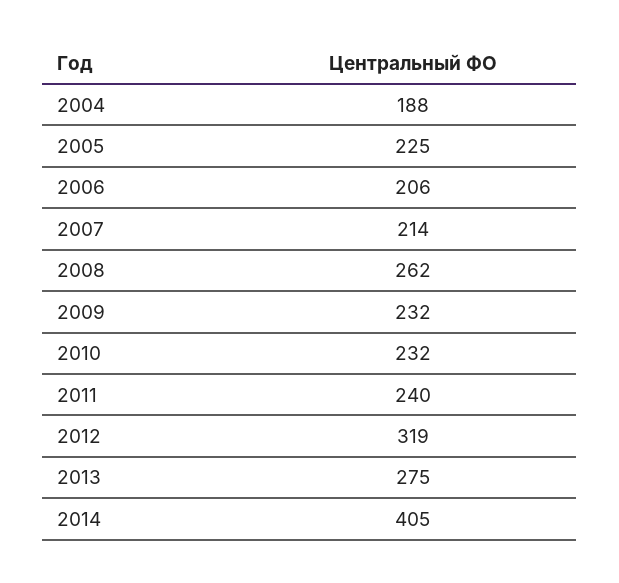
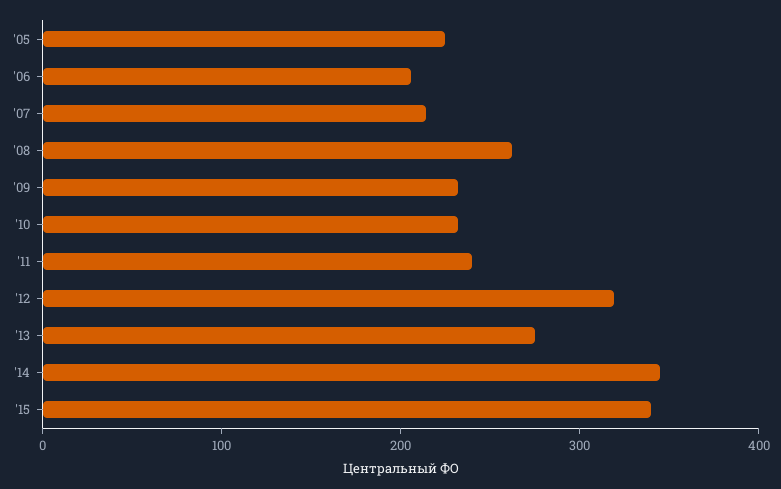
2004: 188 -> none
2014: 405 -> 340
'15: none -> 340

